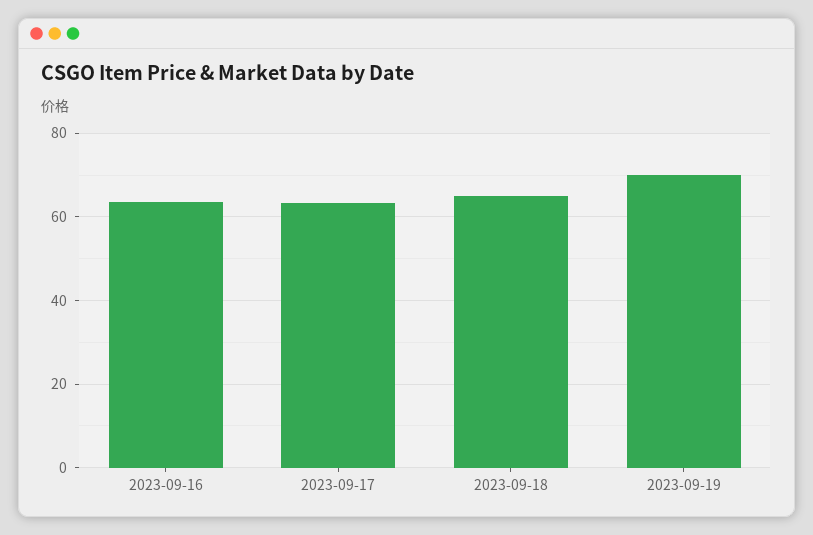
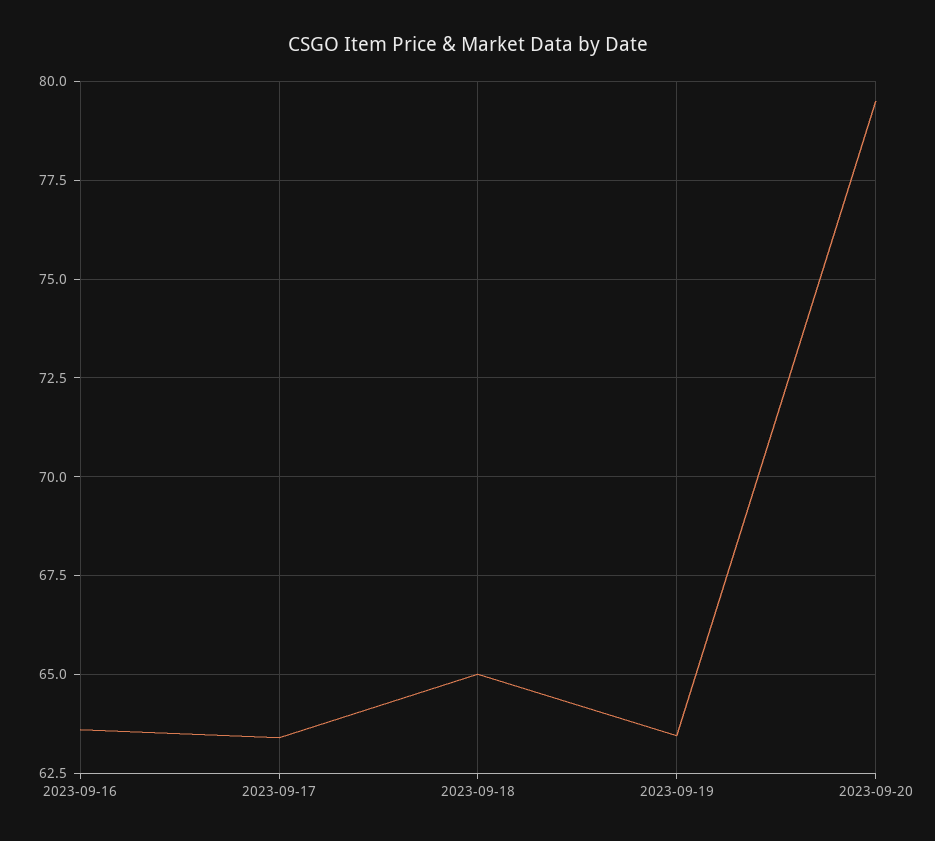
2023-09-19: 70 -> 63.5
2023-09-20: none -> 79.5

